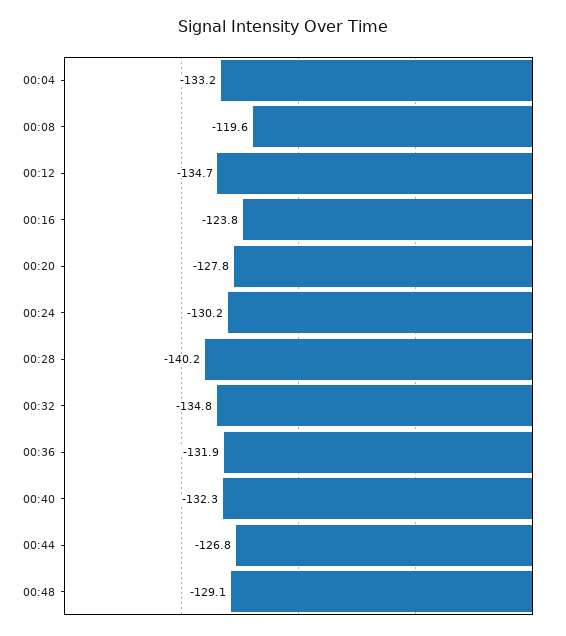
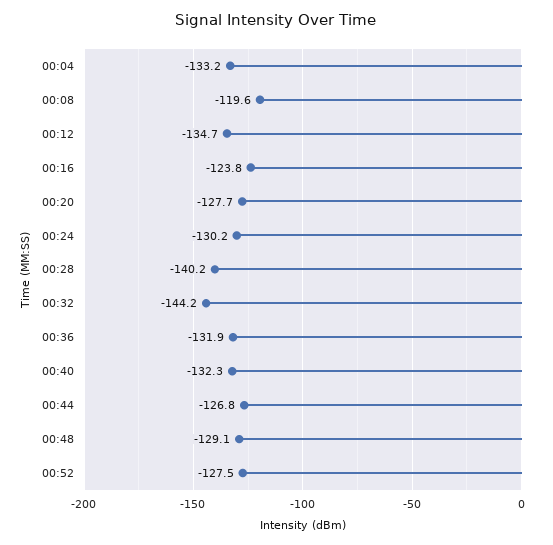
00:20: -127.8 -> -127.7
00:32: -134.8 -> -144.2
00:52: none -> -127.5

